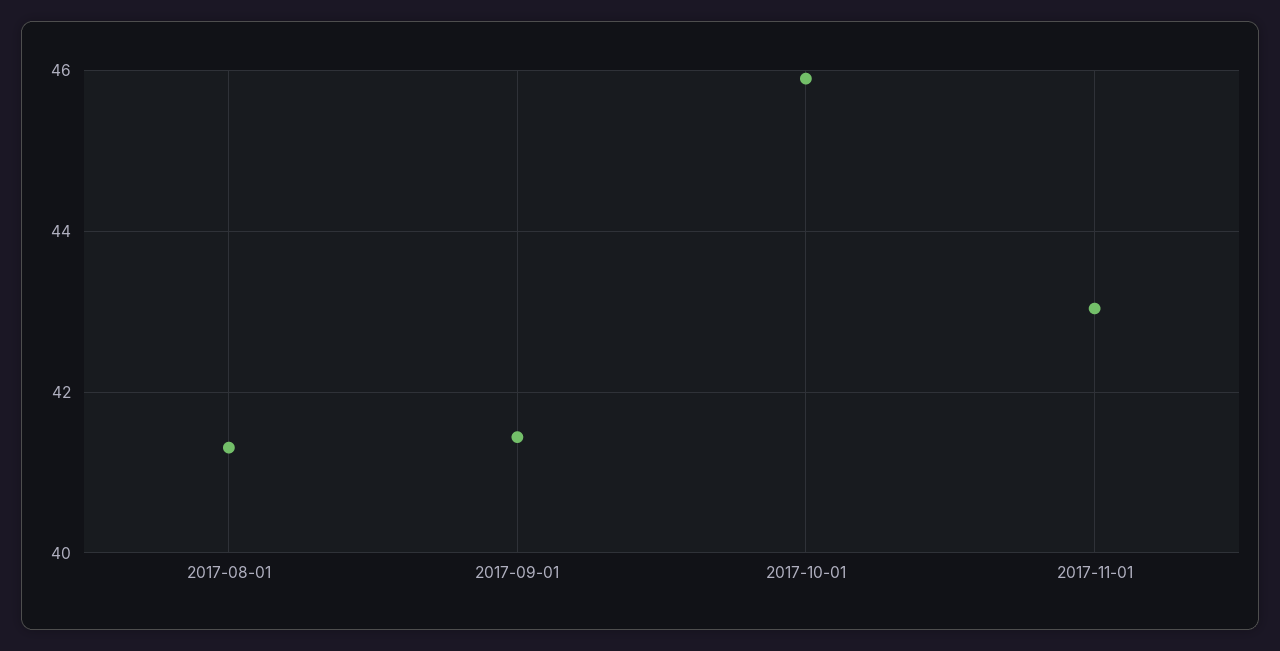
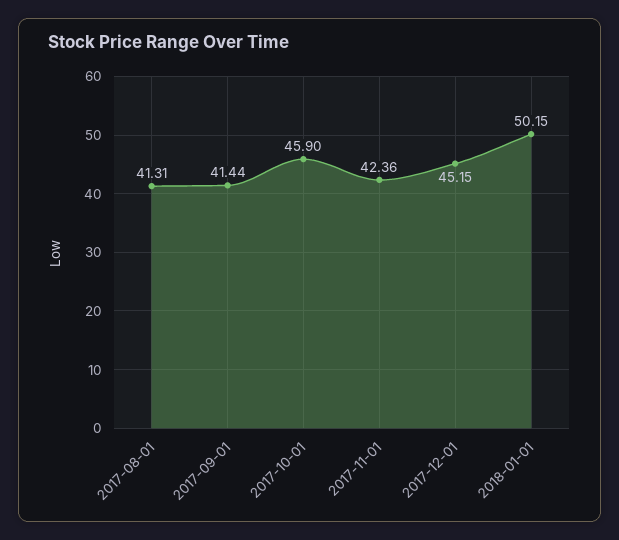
2017-11-01: 43 -> 42.36
2017-12-01: none -> 45.15
2018-01-01: none -> 50.15

